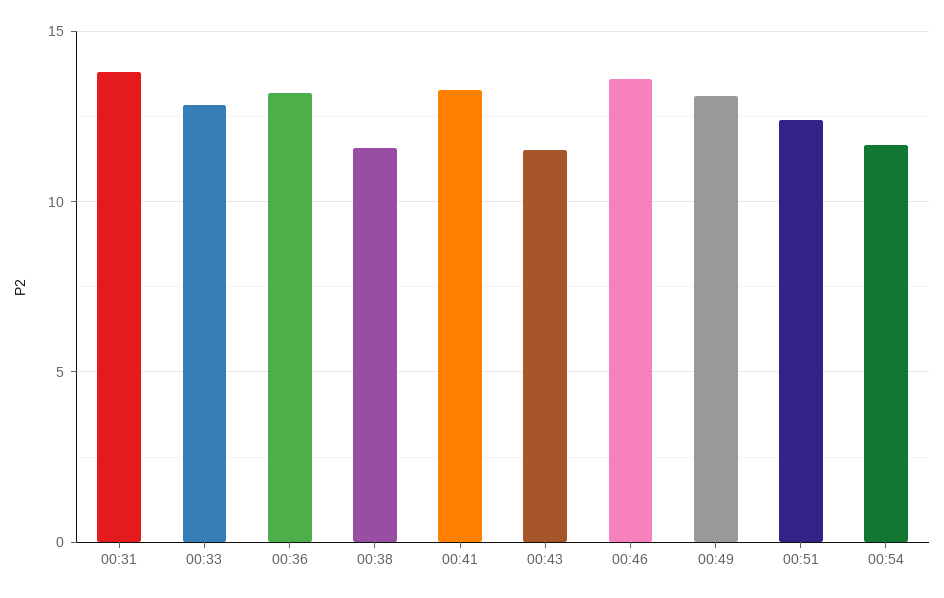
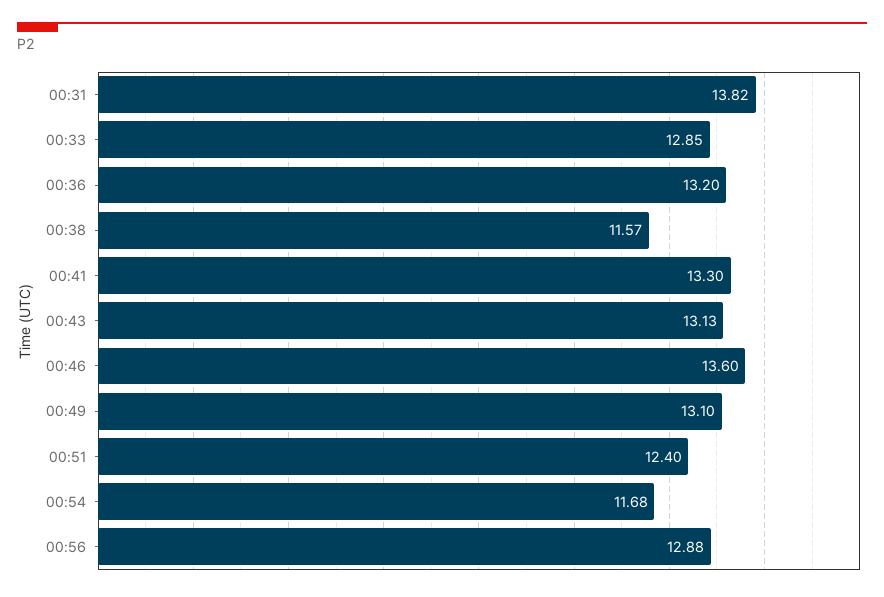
00:43: 11.5 -> 13.13
00:56: none -> 12.88

